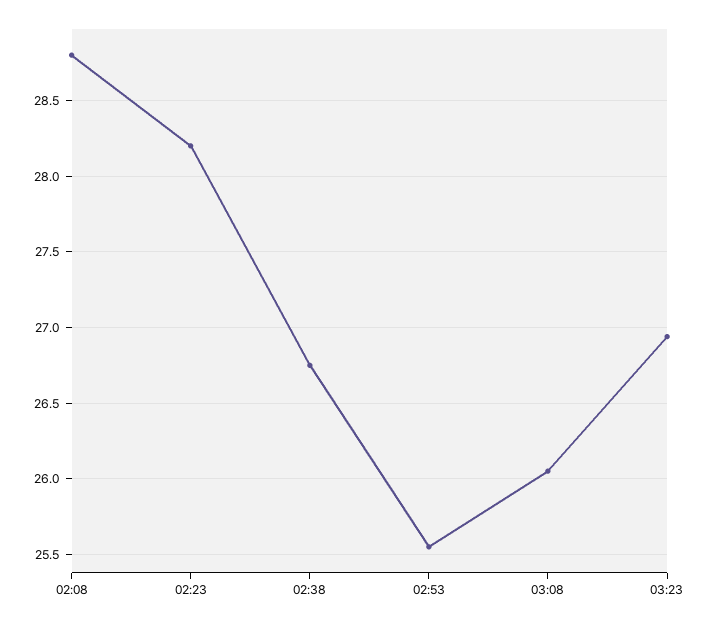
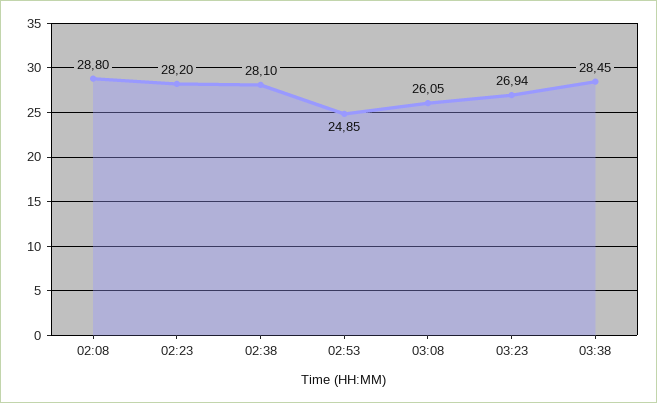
02:38: 26.75 -> 28.1
02:53: 25.55 -> 24.85
03:38: none -> 28.45

